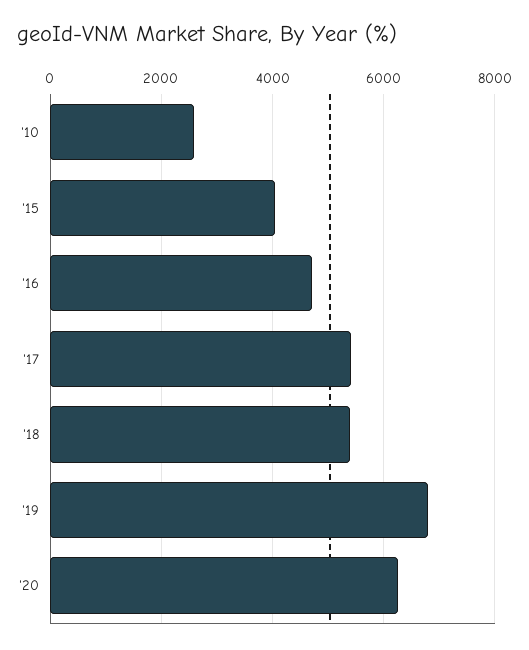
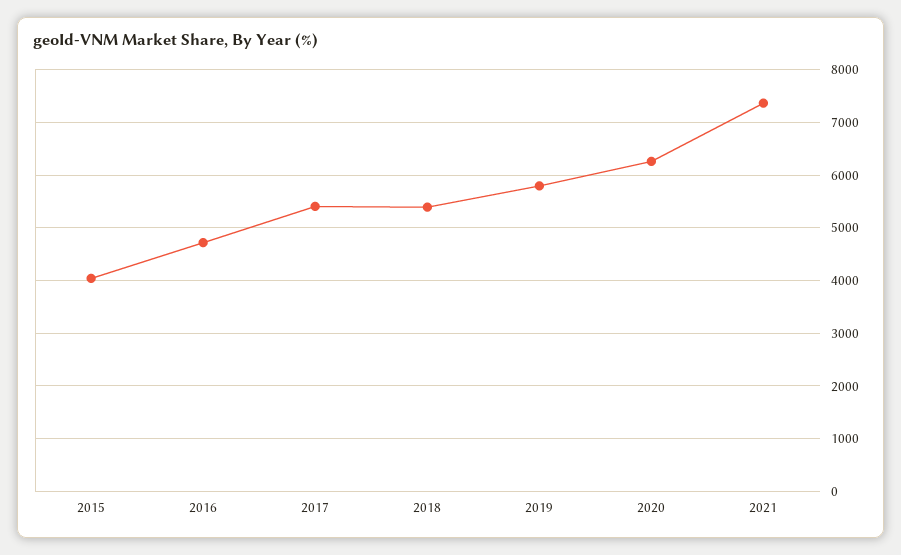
'10: 2600 -> none
'19: 6800 -> 5800
2021: none -> 7400

